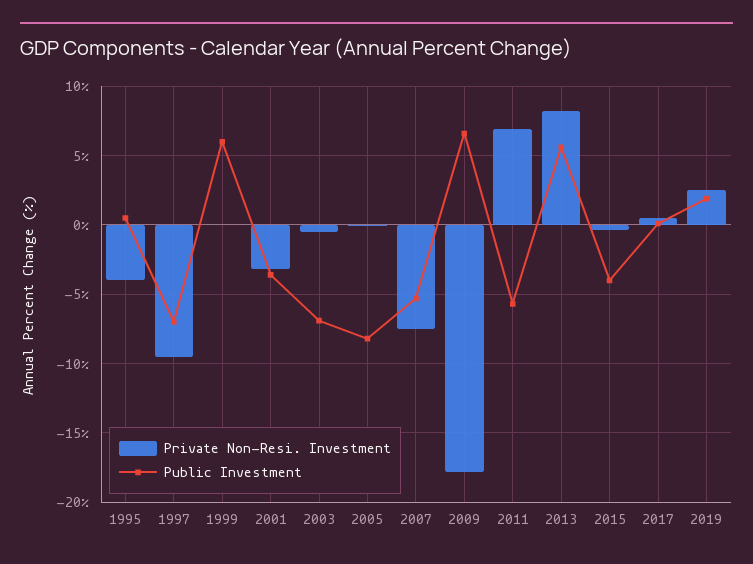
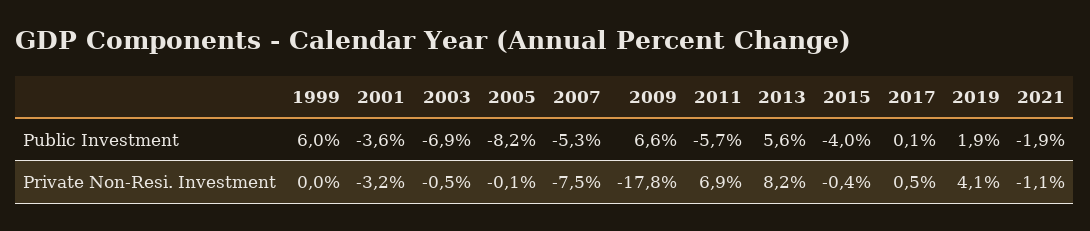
Private Non-Resi. Investment, 1995: -4 -> none
Public Investment, 1995: 0.5 -> none
Private Non-Resi. Investment, 1997: -9.5 -> none
Public Investment, 1997: -7 -> none
Private Non-Resi. Investment, 2019: 2.5 -> 4.1
Public Investment, 2021: none -> -1.9
Private Non-Resi. Investment, 2021: none -> -1.1

